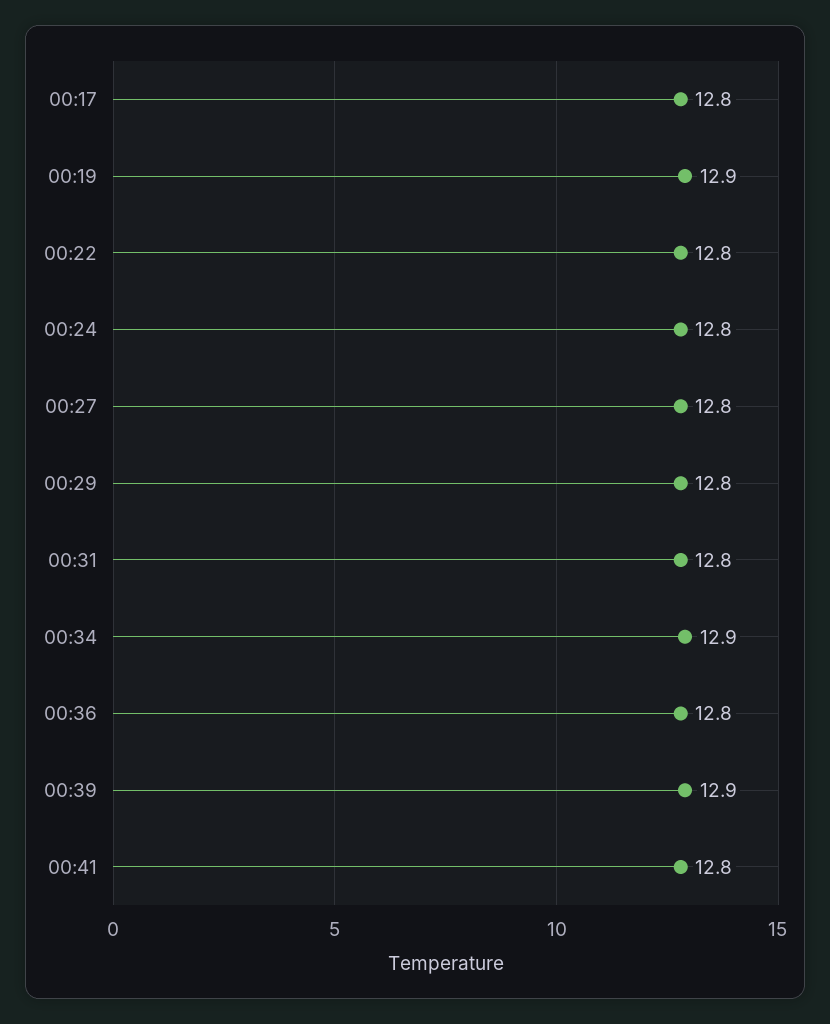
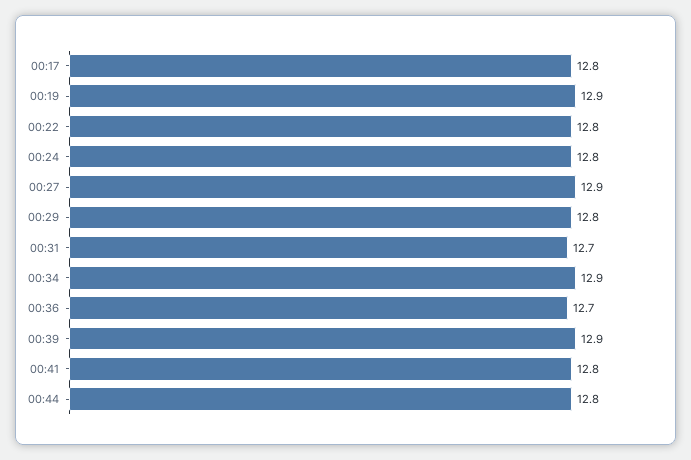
00:27: 12.8 -> 12.9
00:31: 12.8 -> 12.7
00:36: 12.8 -> 12.7
00:44: none -> 12.8

